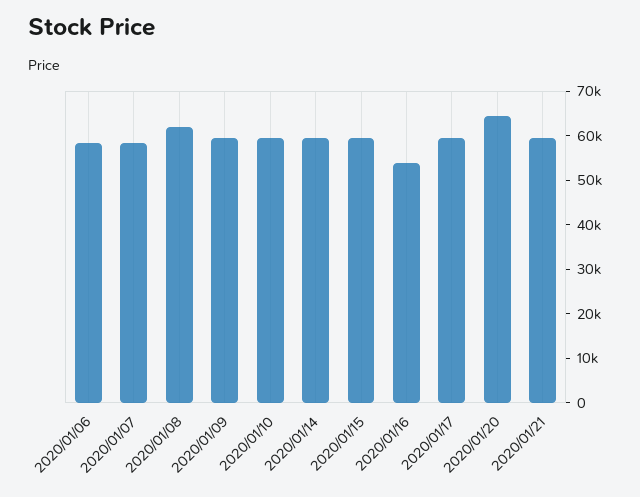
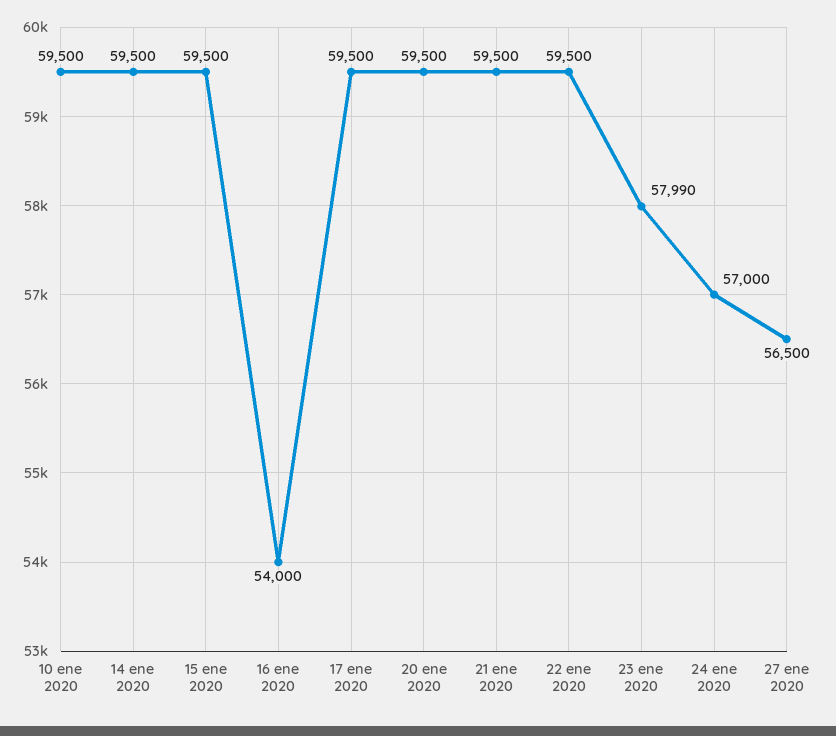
2020/01/06: 58000 -> none
2020/01/07: 58000 -> none
2020/01/08: 62000 -> none
2020/01/09: 60000 -> none
2020/01/20: 64000 -> 59500
22 ene 2020: none -> 59500
23 ene 2020: none -> 57990
24 ene 2020: none -> 57000
27 ene 2020: none -> 56500

